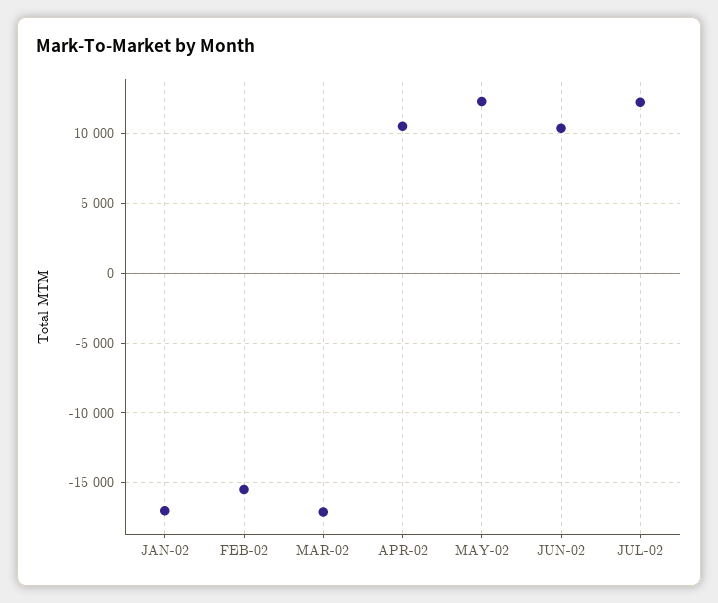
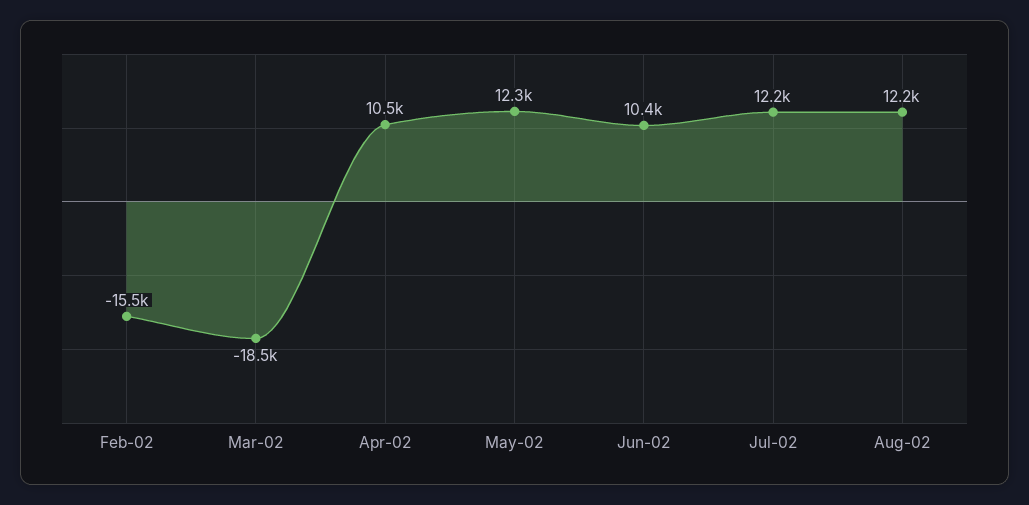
JAN-02: -17000 -> none
MAR-02: -17000 -> -18500
Aug-02: none -> 12200

